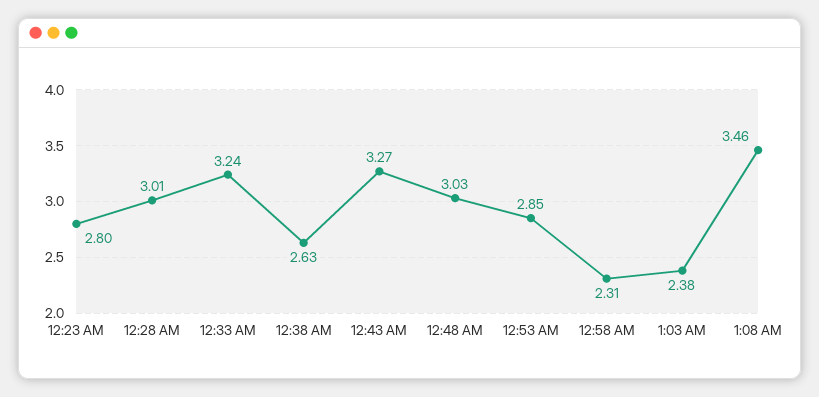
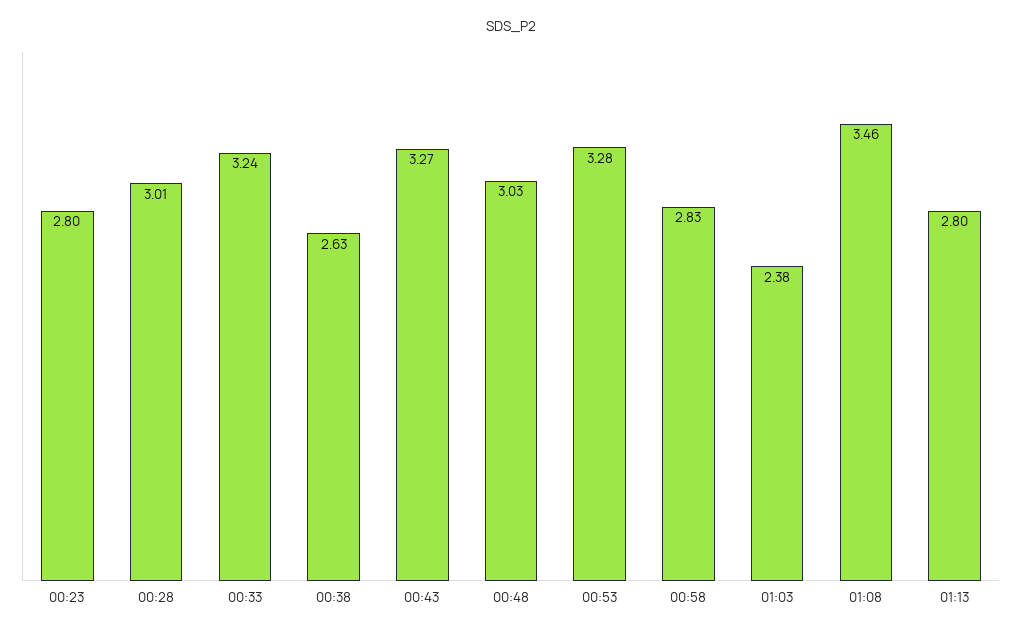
12:53 AM: 2.85 -> 3.28
12:58 AM: 2.31 -> 2.83
01:13: none -> 2.8

